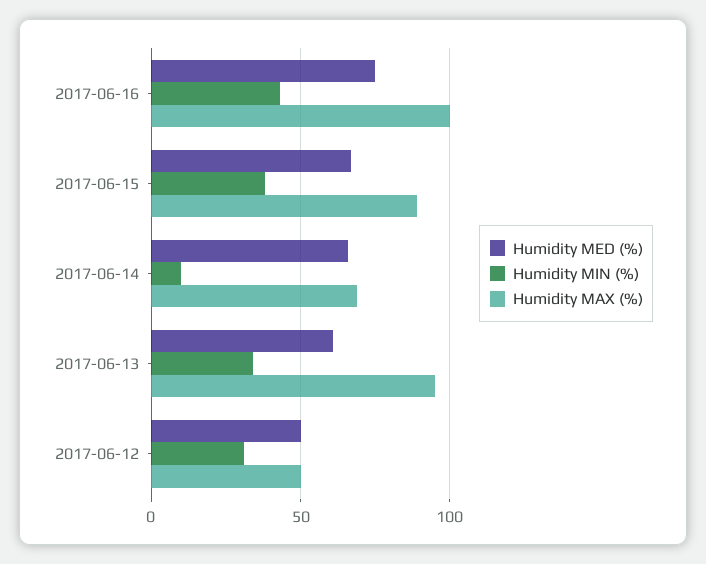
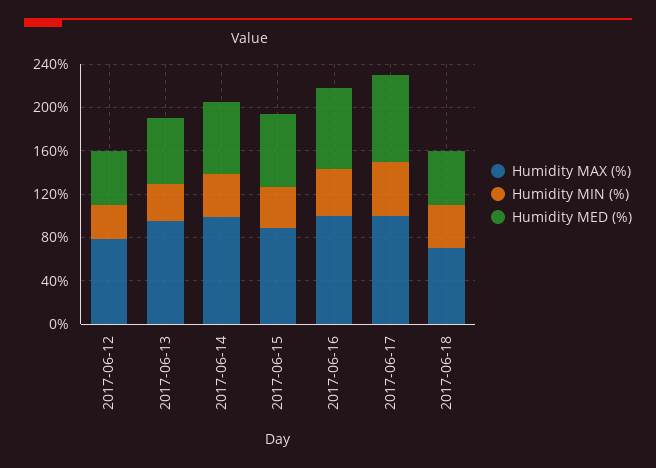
Humidity MIN (%), 2017-06-14: 10 -> 40
Humidity MAX (%), 2017-06-14: 70 -> 100
Humidity MAX (%), 2017-06-12: 50 -> 80
Humidity MAX (%), 2017-06-17: none -> 100
Humidity MIN (%), 2017-06-17: none -> 50
Humidity MED (%), 2017-06-17: none -> 80
Humidity MAX (%), 2017-06-18: none -> 70
Humidity MIN (%), 2017-06-18: none -> 40
Humidity MED (%), 2017-06-18: none -> 50

